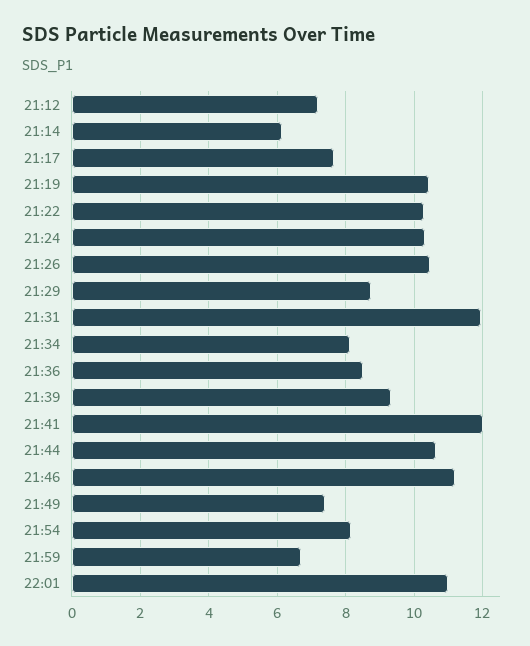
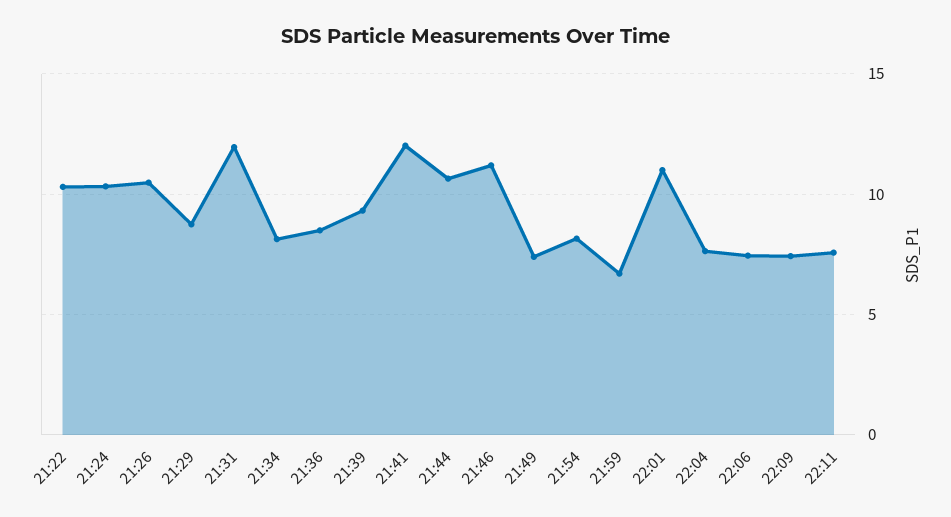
21:12: 7.2 -> none
21:14: 6.2 -> none
21:17: 7.6 -> none
21:19: 10.4 -> none
22:04: none -> 7.5
22:06: none -> 7.5
22:09: none -> 7.5
22:11: none -> 7.5

